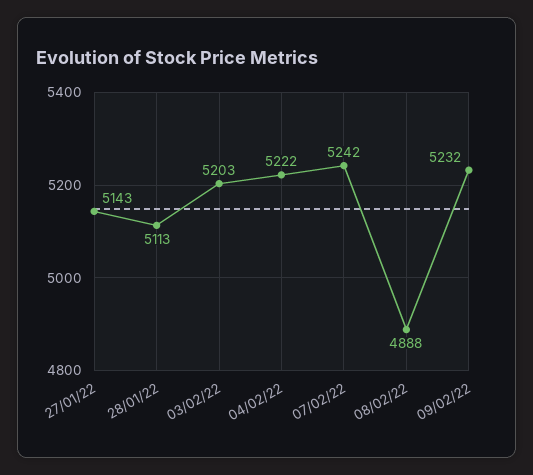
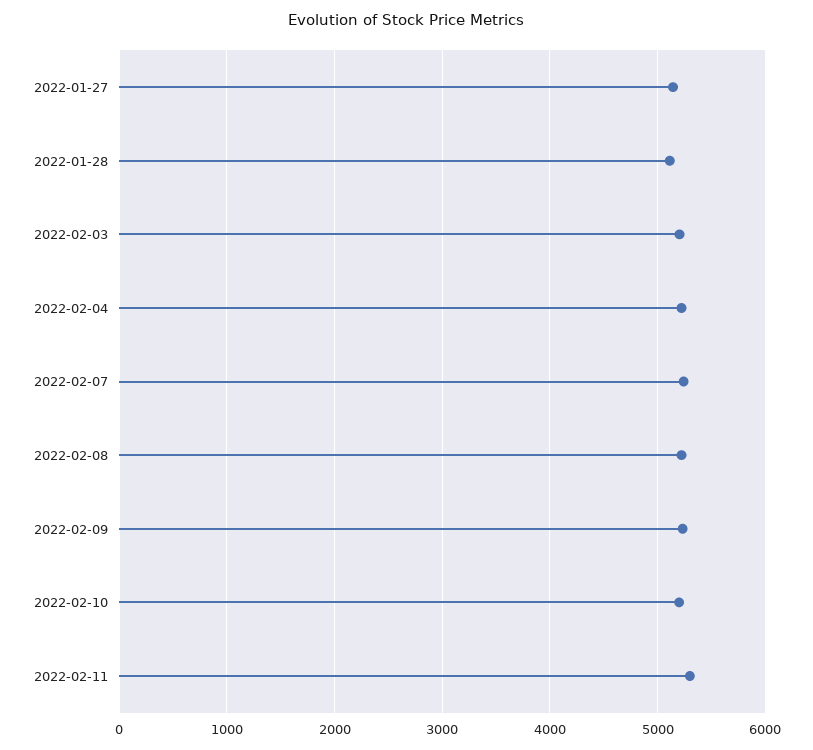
08/02/22: 4888 -> 5200
2022-02-10: none -> 5200
2022-02-11: none -> 5300

